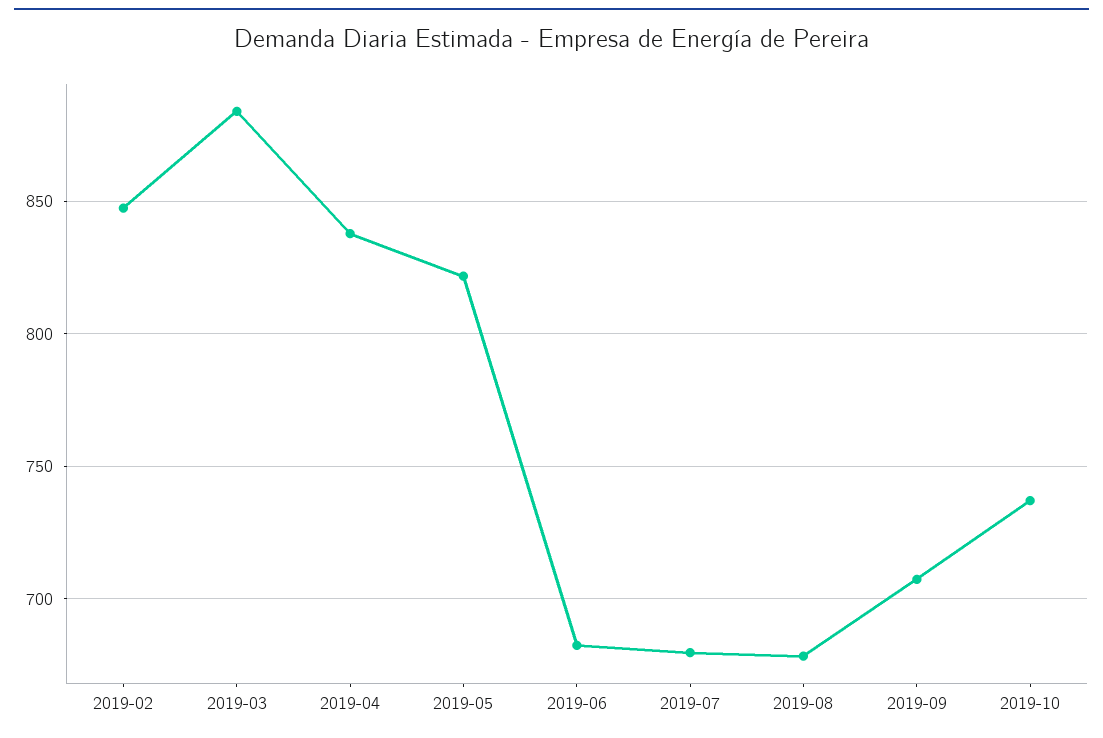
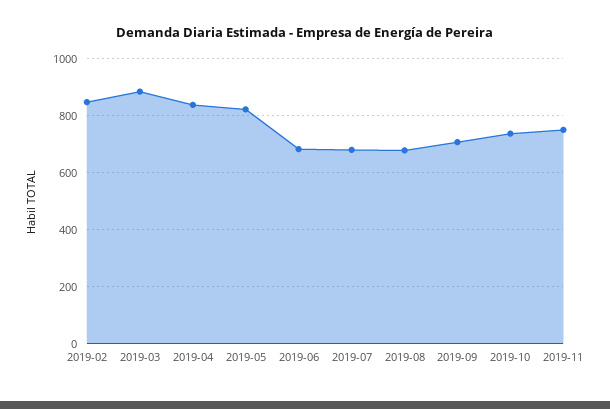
2019-11: none -> 750

